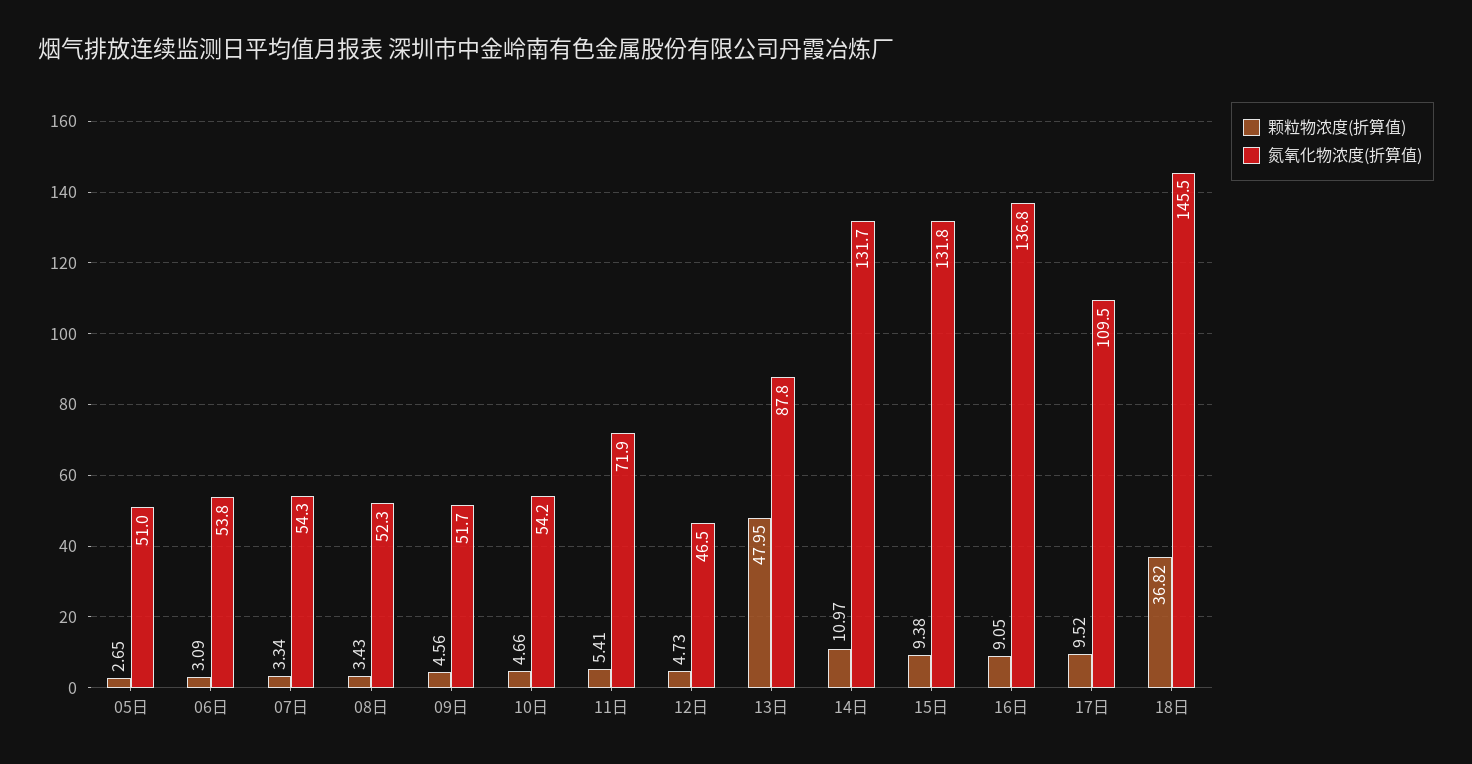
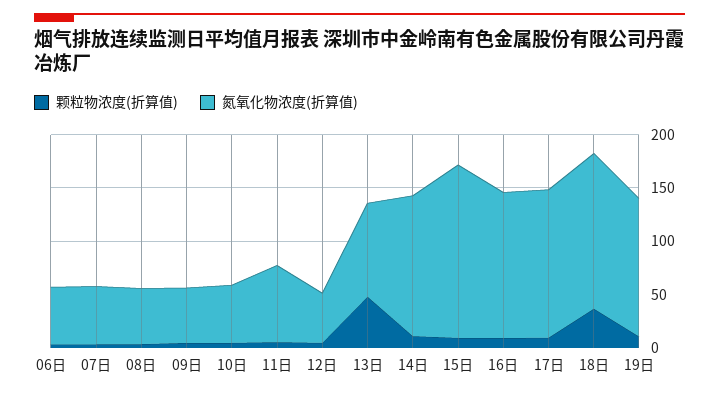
颗粒物浓度(折算值), 05日: 2.65 -> none
氮氧化物浓度(折算值), 05日: 51 -> none
氮氧化物浓度(折算值), 15日: 131.8 -> 160
氮氧化物浓度(折算值), 17日: 109.5 -> 140
颗粒物浓度(折算值), 19日: none -> 10
氮氧化物浓度(折算值), 19日: none -> 130

